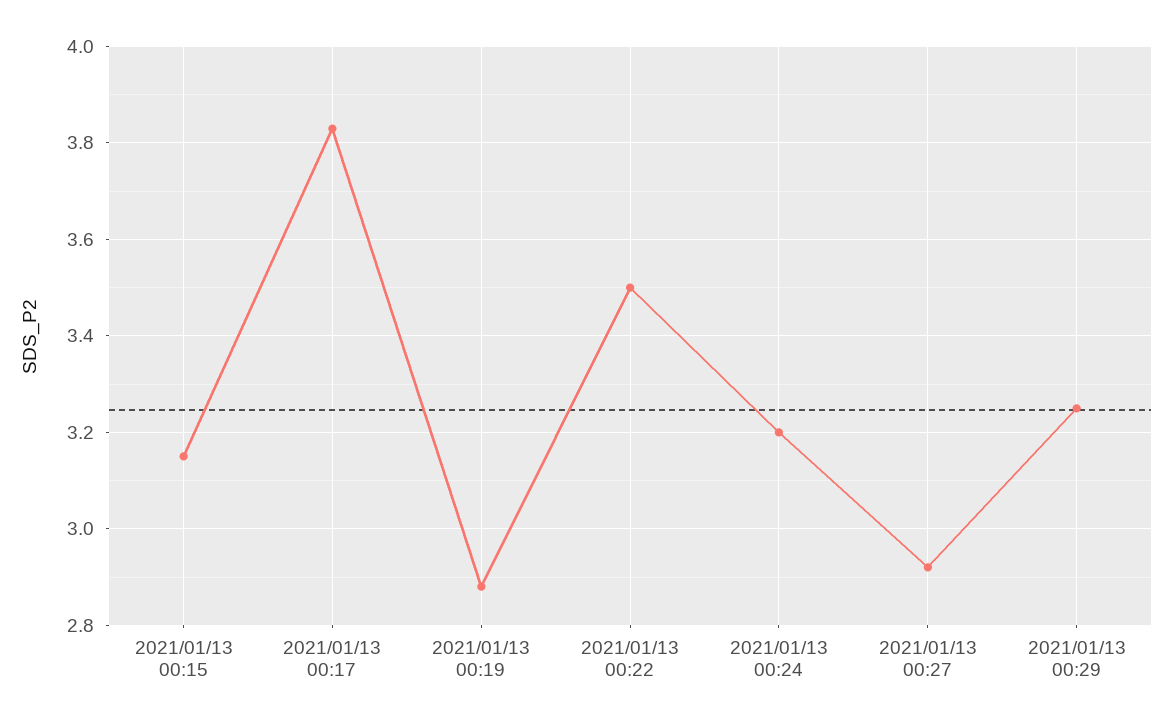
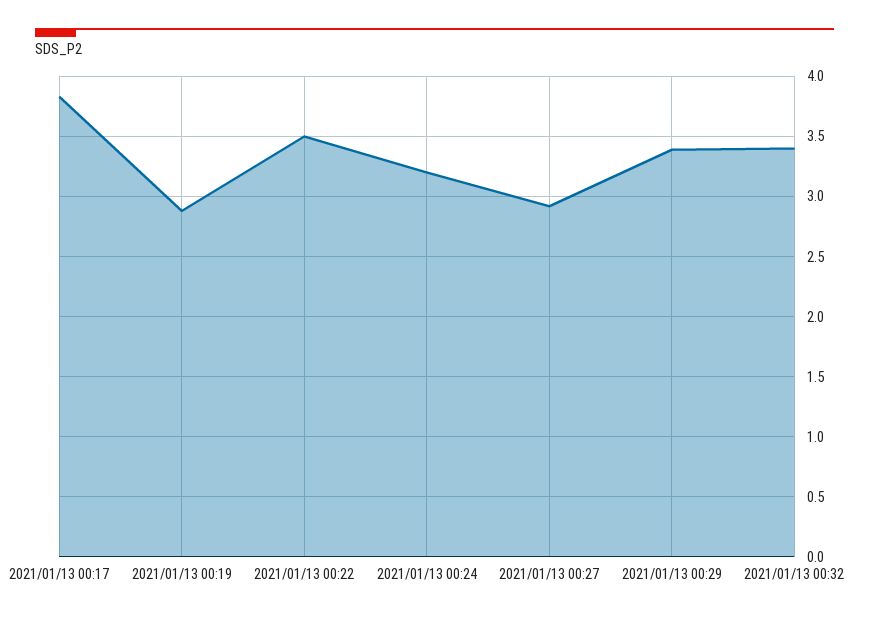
2021/01/13 00:15: 3.15 -> none
2021/01/13 00:29: 3.25 -> 3.4
2021/01/13 00:32: none -> 3.4

